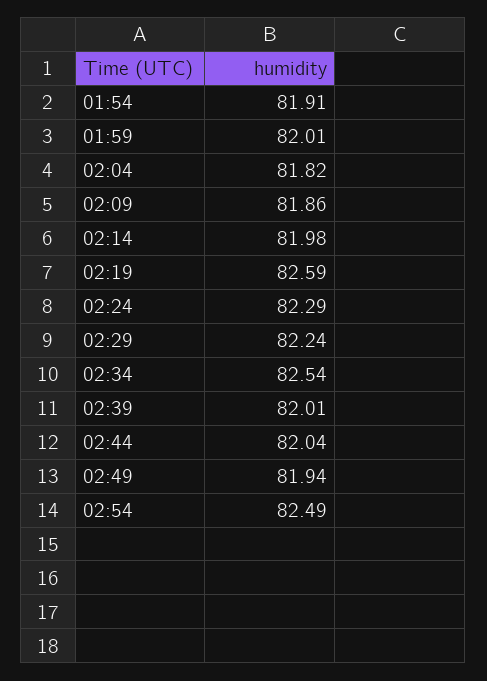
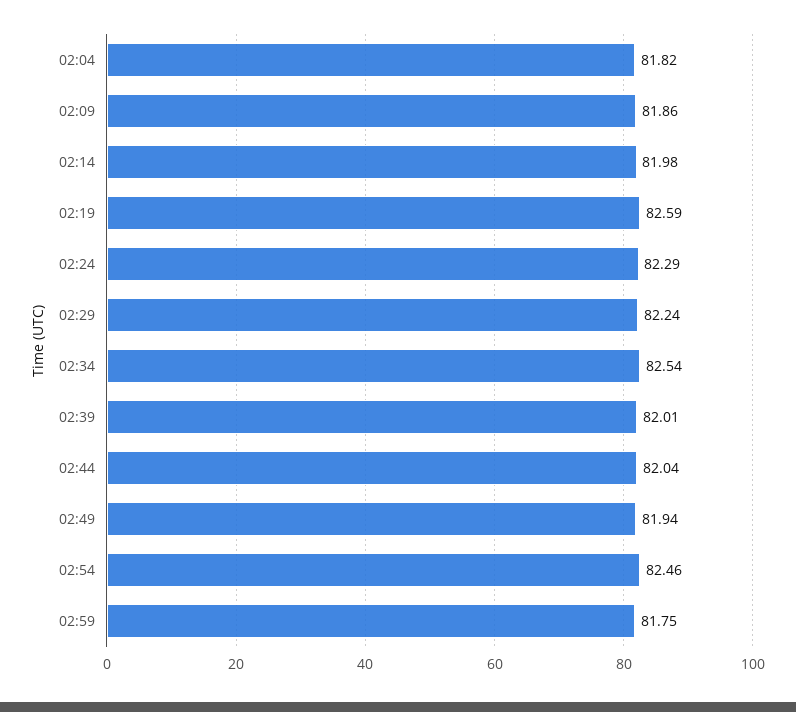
01:54: 81.91 -> none
01:59: 82.01 -> none
02:54: 82.49 -> 82.46
02:59: none -> 81.75

